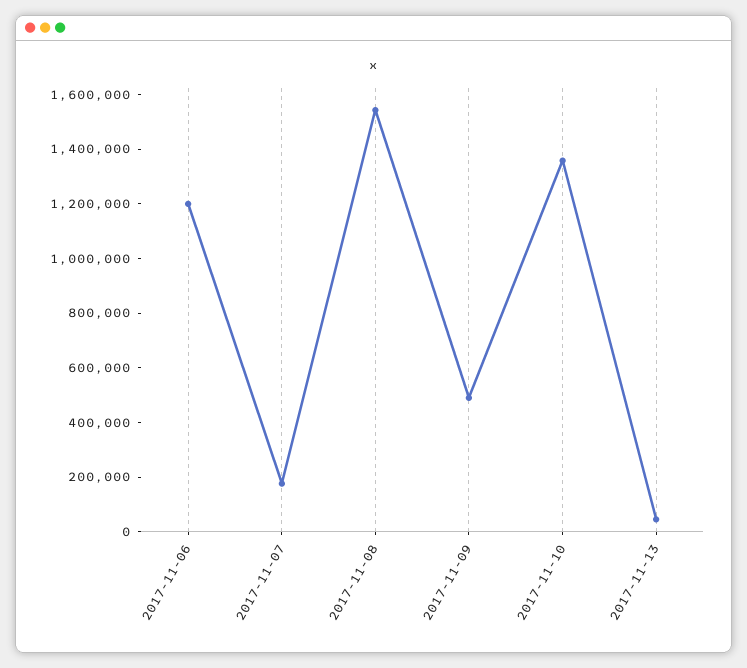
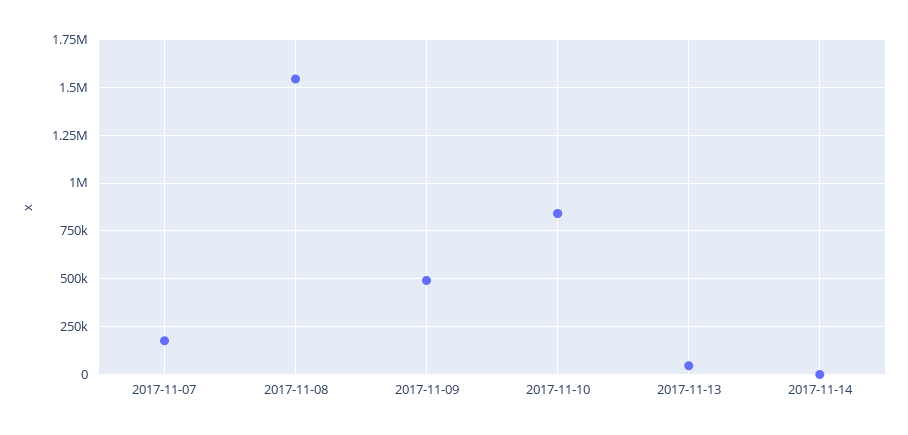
2017-11-06: 1200000 -> none
2017-11-10: 1350000 -> 850000
2017-11-14: none -> 0

